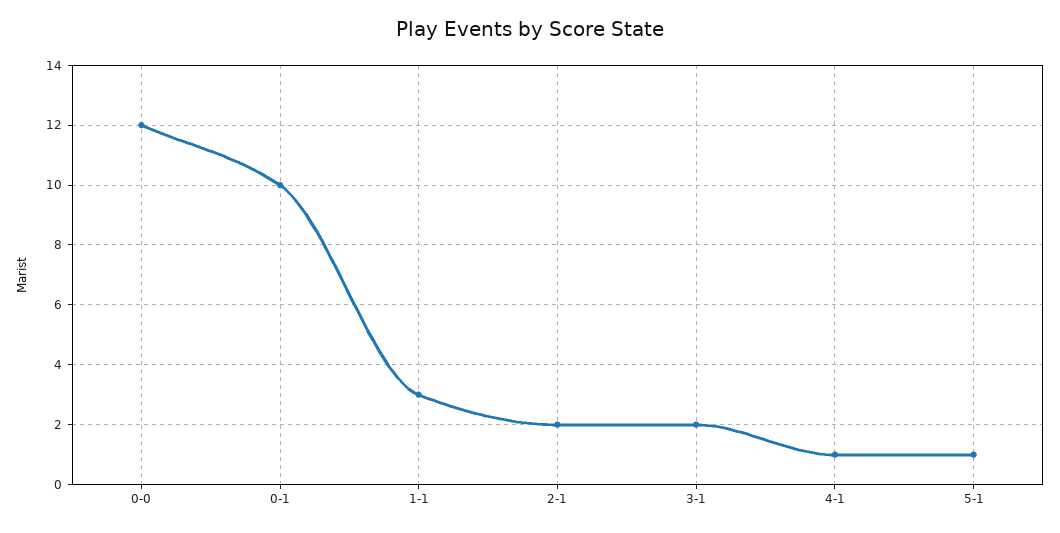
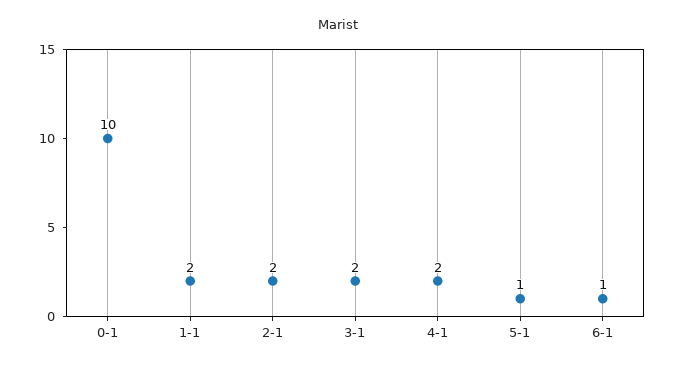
0-0: 12 -> none
1-1: 3 -> 2
4-1: 1 -> 2
6-1: none -> 1

